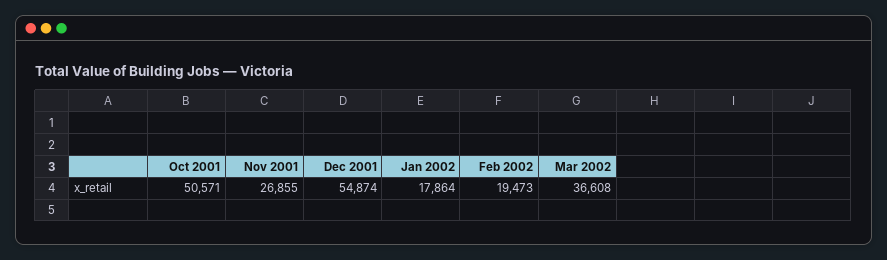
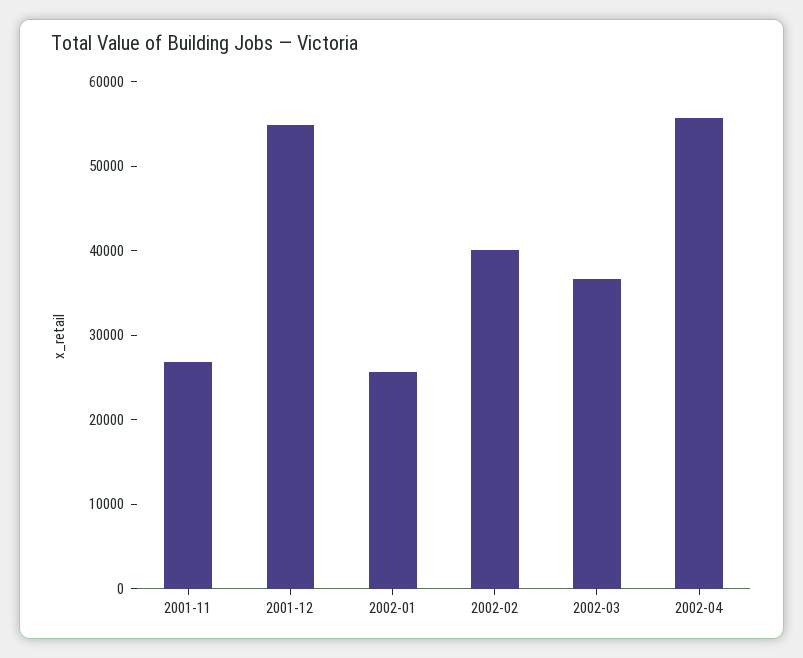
Oct 2001: 50571 -> none
Jan 2002: 17864 -> 26000
Feb 2002: 19473 -> 40000
2002-04: none -> 56000

